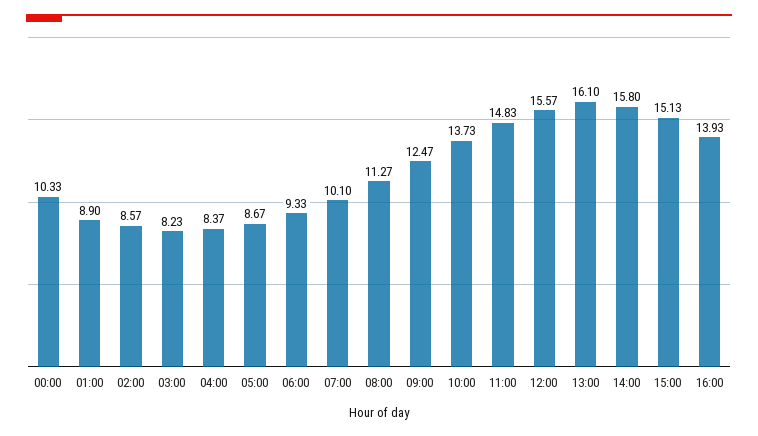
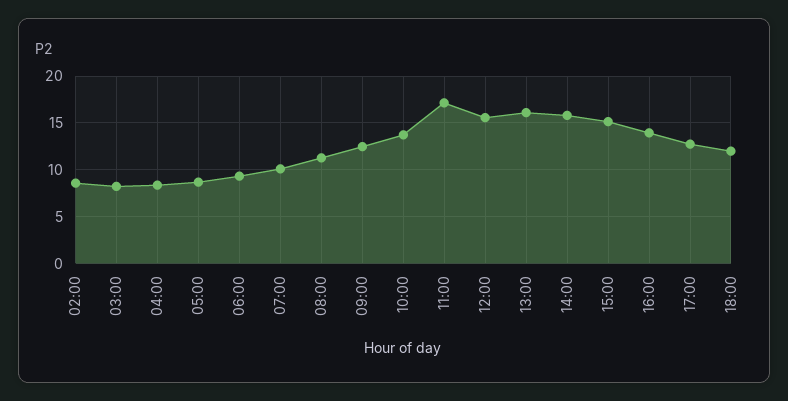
00:00: 10.33 -> none
01:00: 8.9 -> none
11:00: 14.83 -> 17
17:00: none -> 13
18:00: none -> 12

